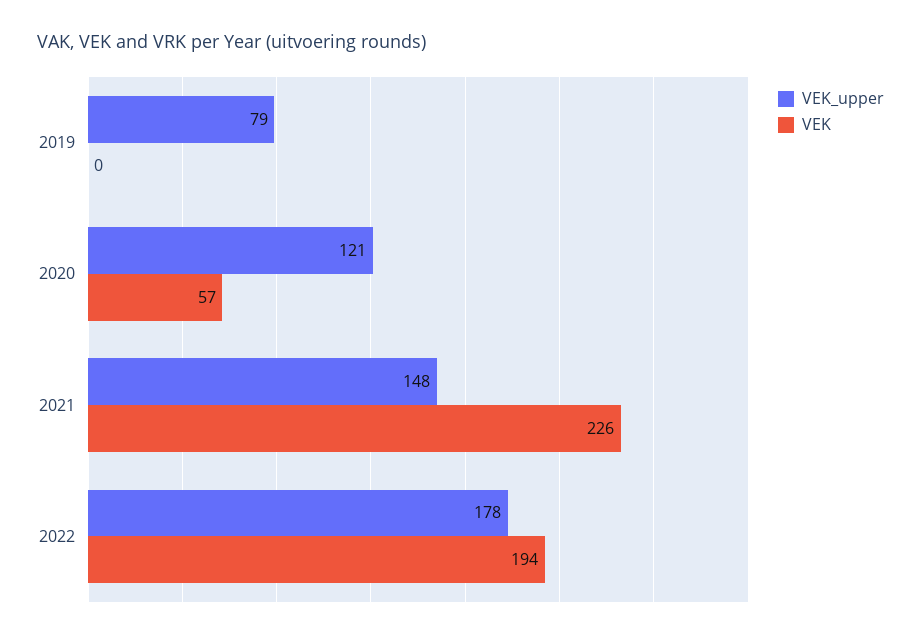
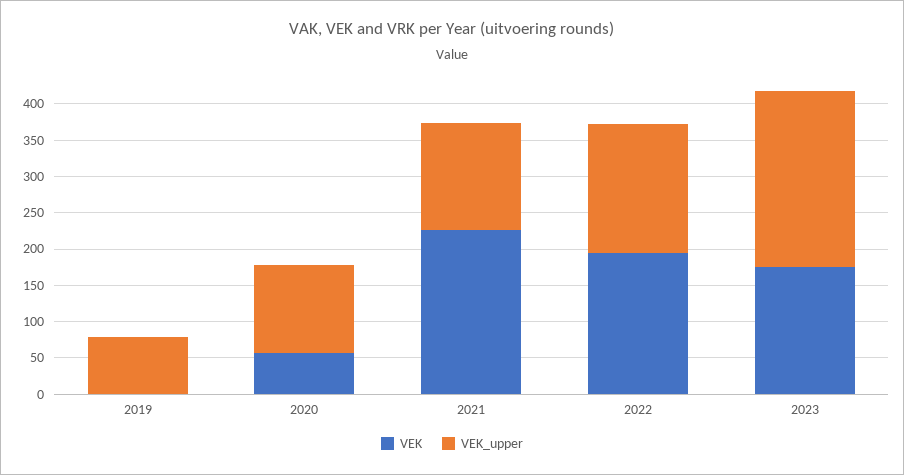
VEK, 2023: none -> 175
VEK_upper, 2023: none -> 250

